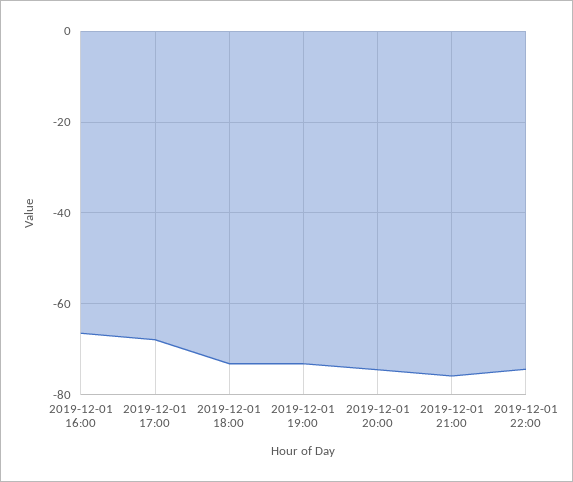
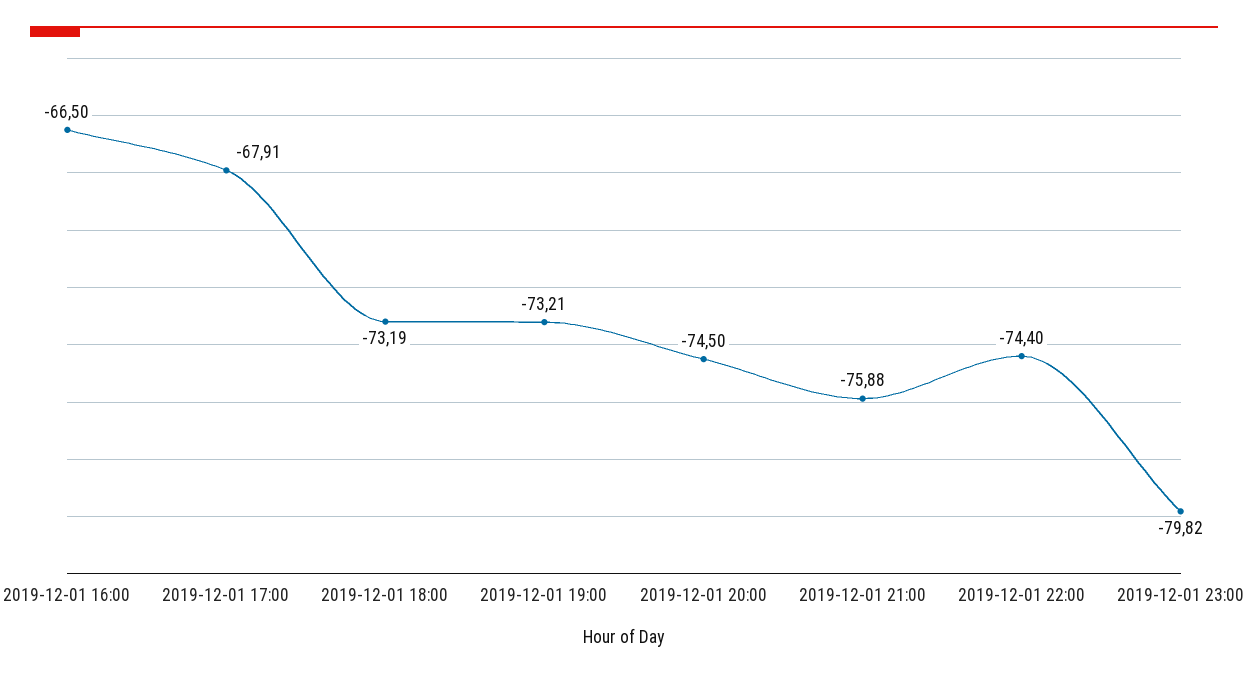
2019-12-01 23:00: none -> -79.82

